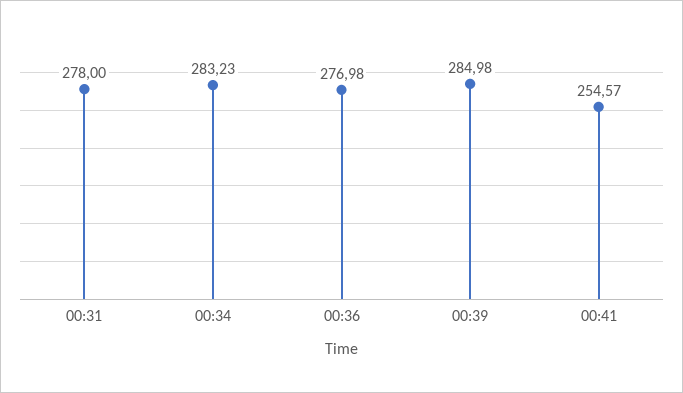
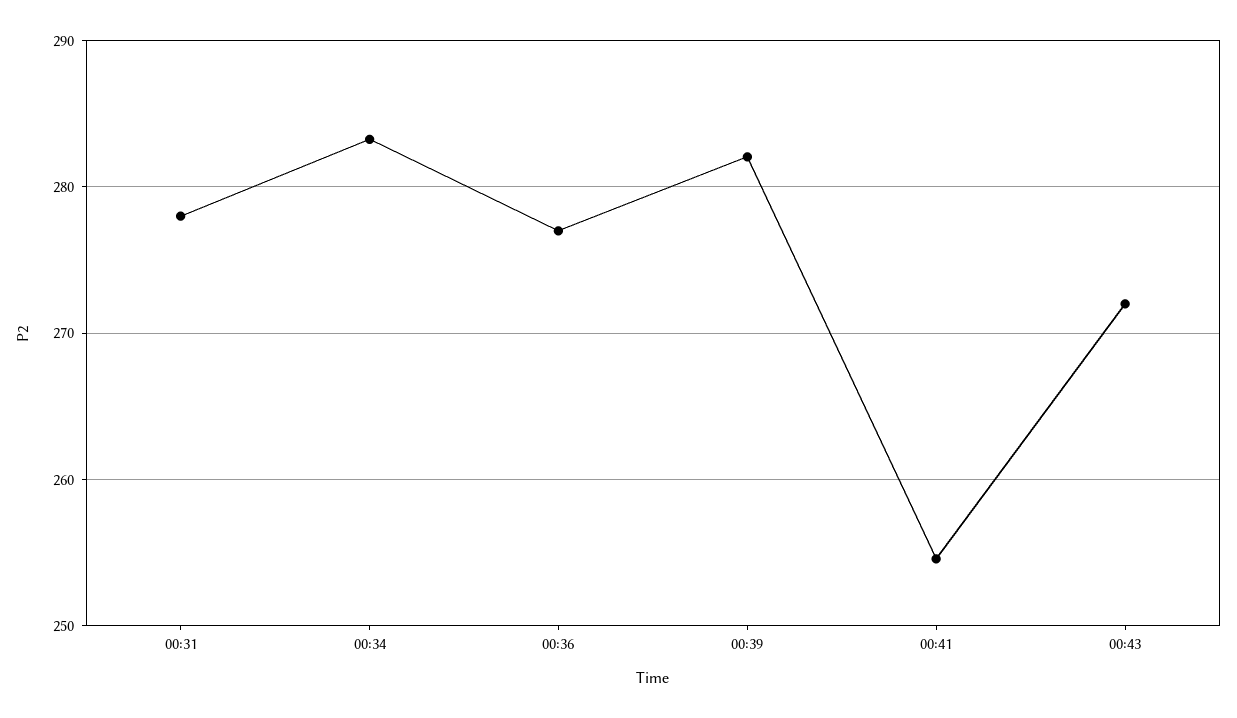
00:39: 284.98 -> 282
00:43: none -> 272

